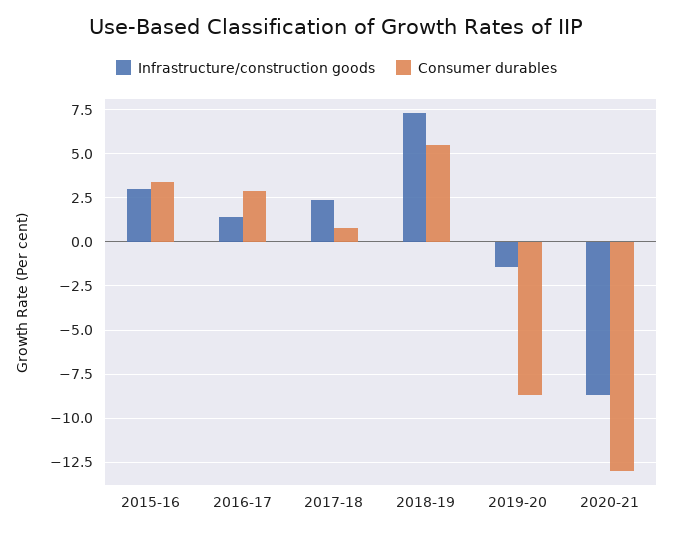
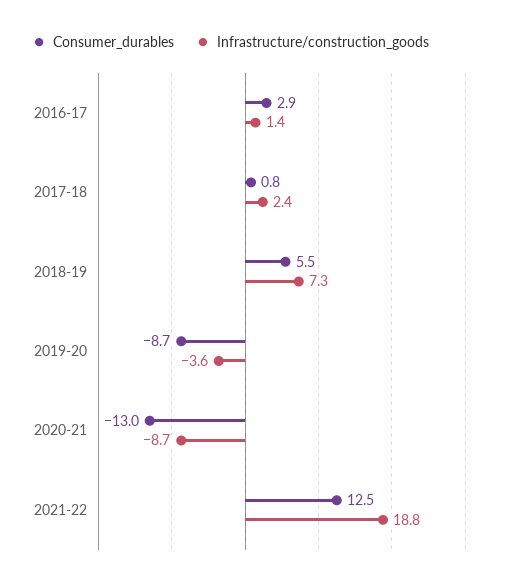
Infrastructure/construction goods, 2015-16: 3 -> none
Consumer durables, 2015-16: 3.5 -> none
Infrastructure/construction goods, 2019-20: -1.5 -> -3.6
Consumer durables, 2021-22: none -> 12.5
Infrastructure/construction goods, 2021-22: none -> 18.8

